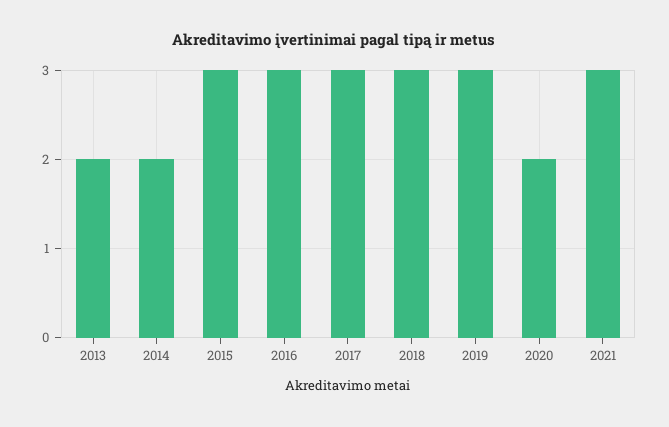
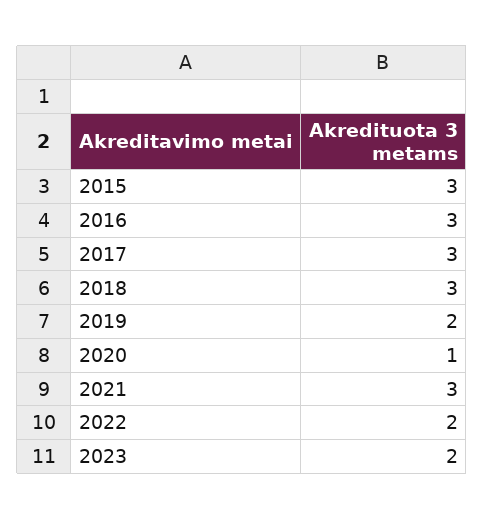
2013: 2 -> none
2014: 2 -> none
2019: 3 -> 2
2020: 2 -> 1
2022: none -> 2
2023: none -> 2

